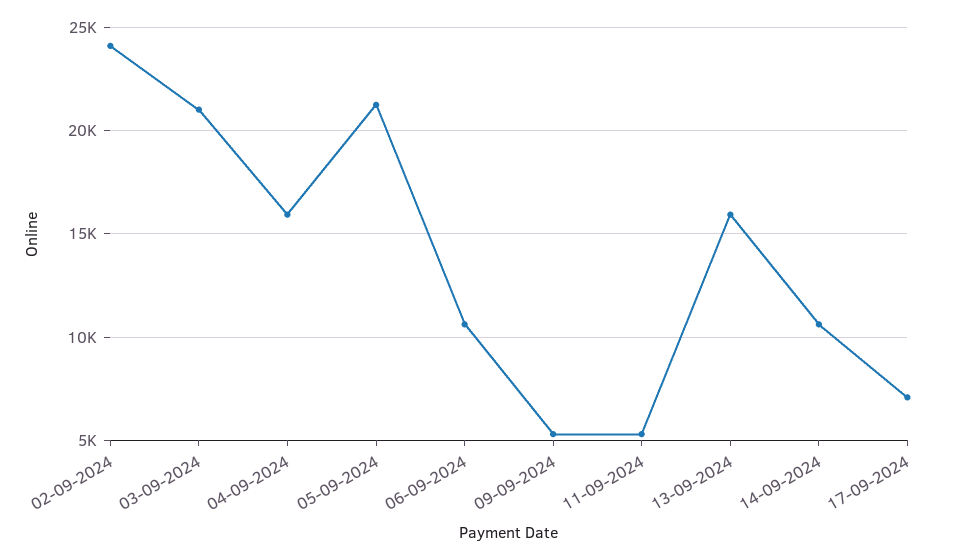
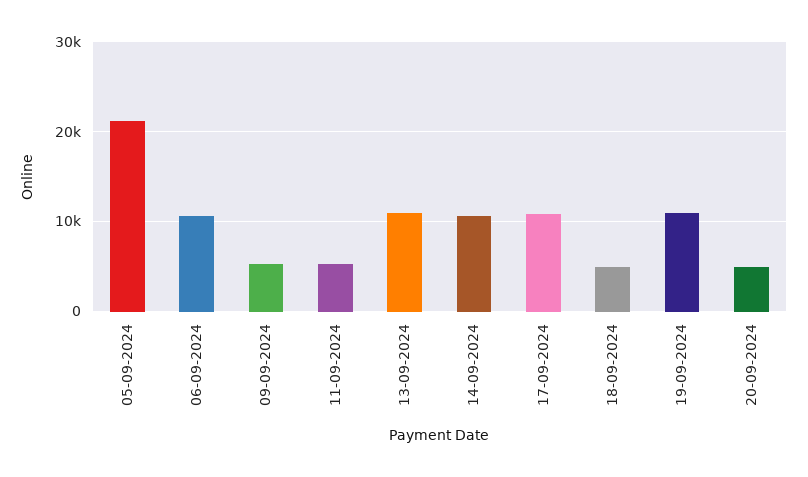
02-09-2024: 24000 -> none
03-09-2024: 21000 -> none
04-09-2024: 16000 -> none
13-09-2024: 16000 -> 11000
17-09-2024: 7000 -> 11000
18-09-2024: none -> 5000
19-09-2024: none -> 11000
20-09-2024: none -> 5000

